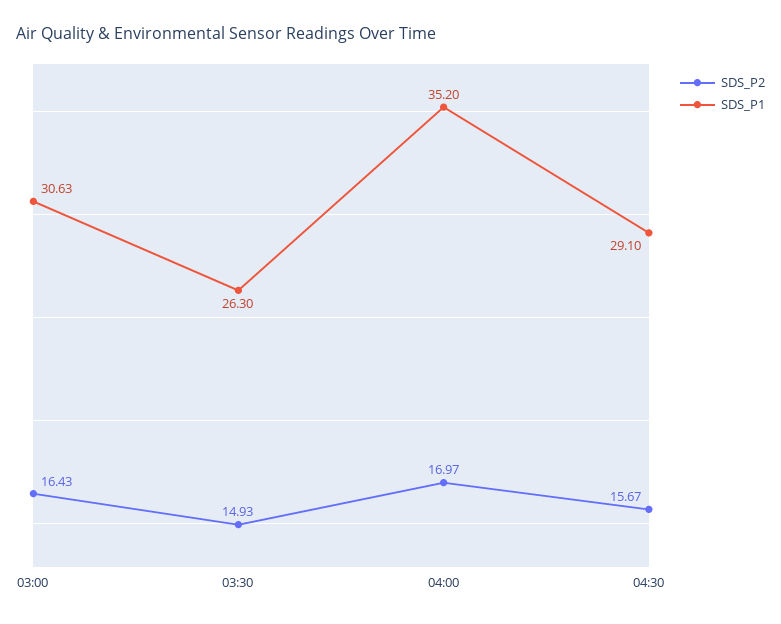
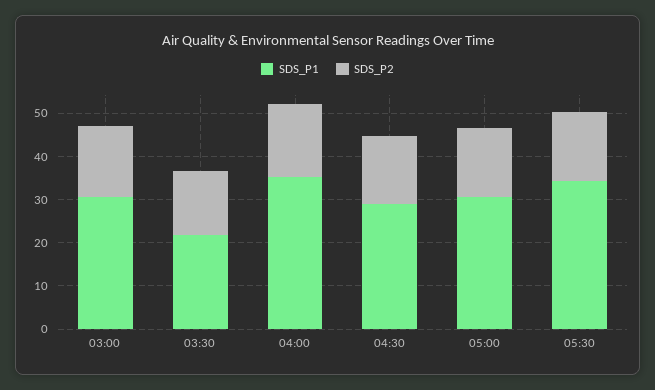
SDS_P1, 03:30: 26.3 -> 22
SDS_P1, 05:00: none -> 30
SDS_P2, 05:00: none -> 16
SDS_P1, 05:30: none -> 34
SDS_P2, 05:30: none -> 16

